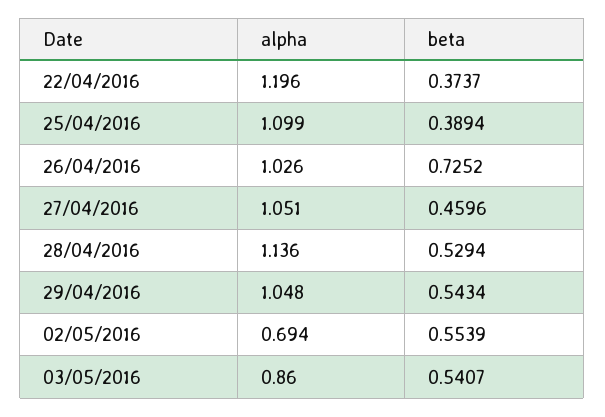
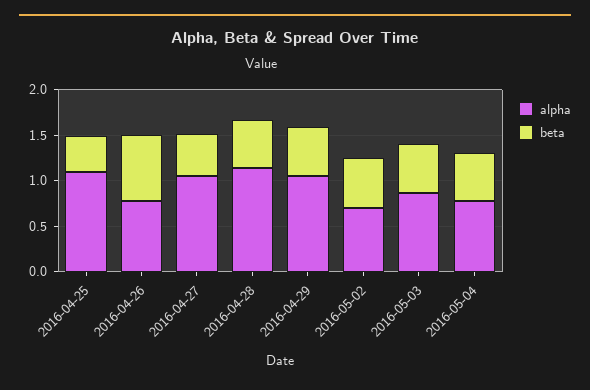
alpha, 22/04/2016: 1.196 -> none
beta, 22/04/2016: 0.3737 -> none
alpha, 26/04/2016: 1.026 -> 0.8
alpha, 2016-05-04: none -> 0.8
beta, 2016-05-04: none -> 0.5

